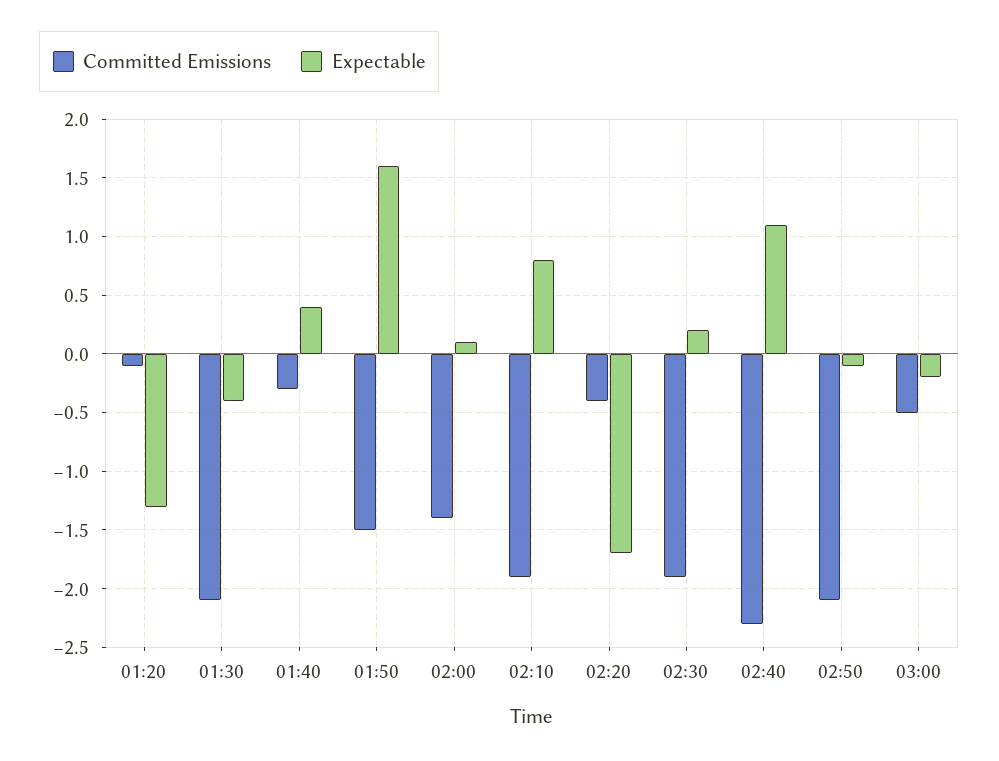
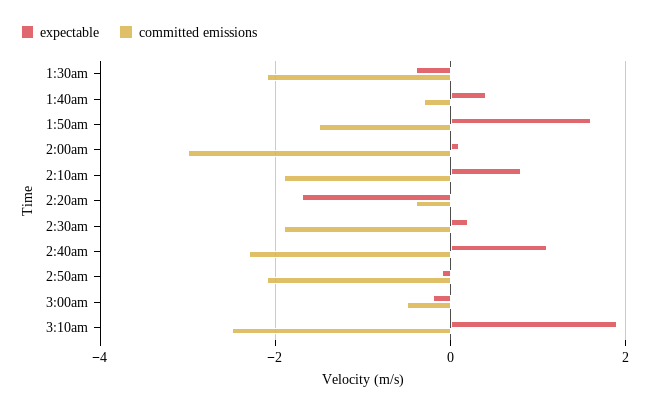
Committed Emissions, 01:20: -0.1 -> none
Expectable, 01:20: -1.3 -> none
Committed Emissions, 02:00: -1.4 -> -3
Expectable, 3:10am: none -> 2
Committed Emissions, 3:10am: none -> -2.5

